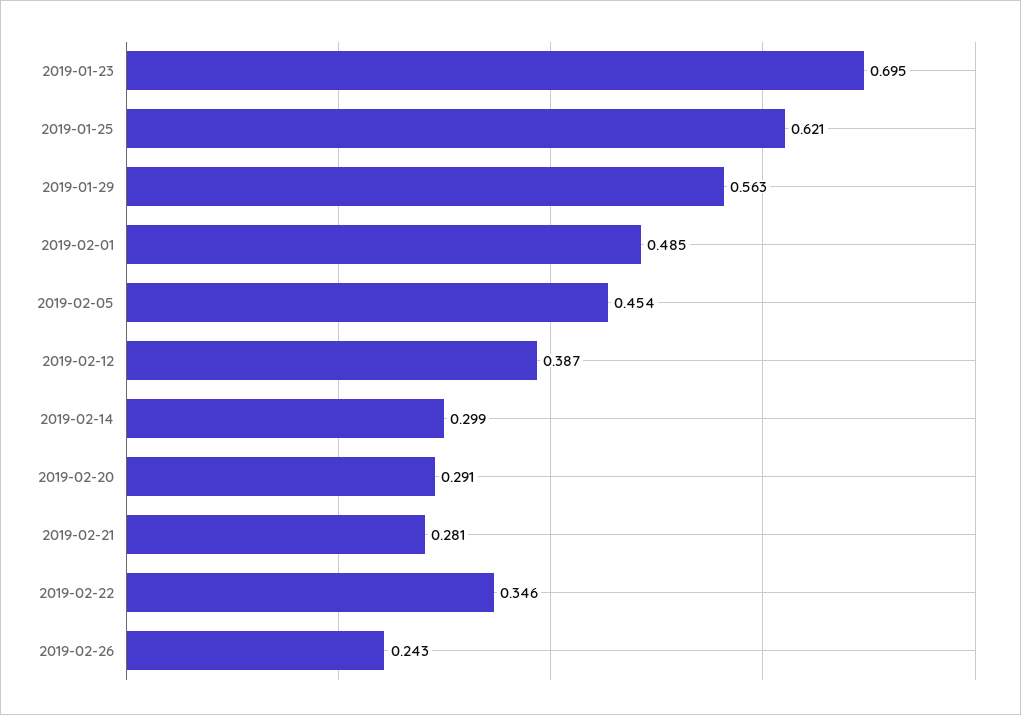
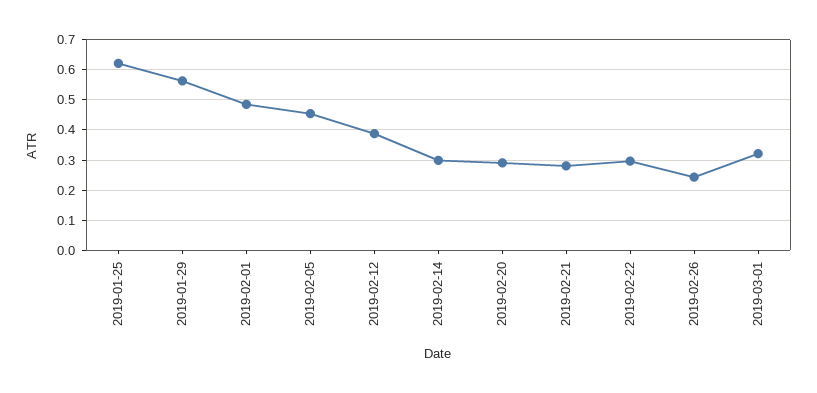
2019-01-23: 0.695 -> none
2019-02-22: 0.346 -> 0.3
2019-03-01: none -> 0.32

